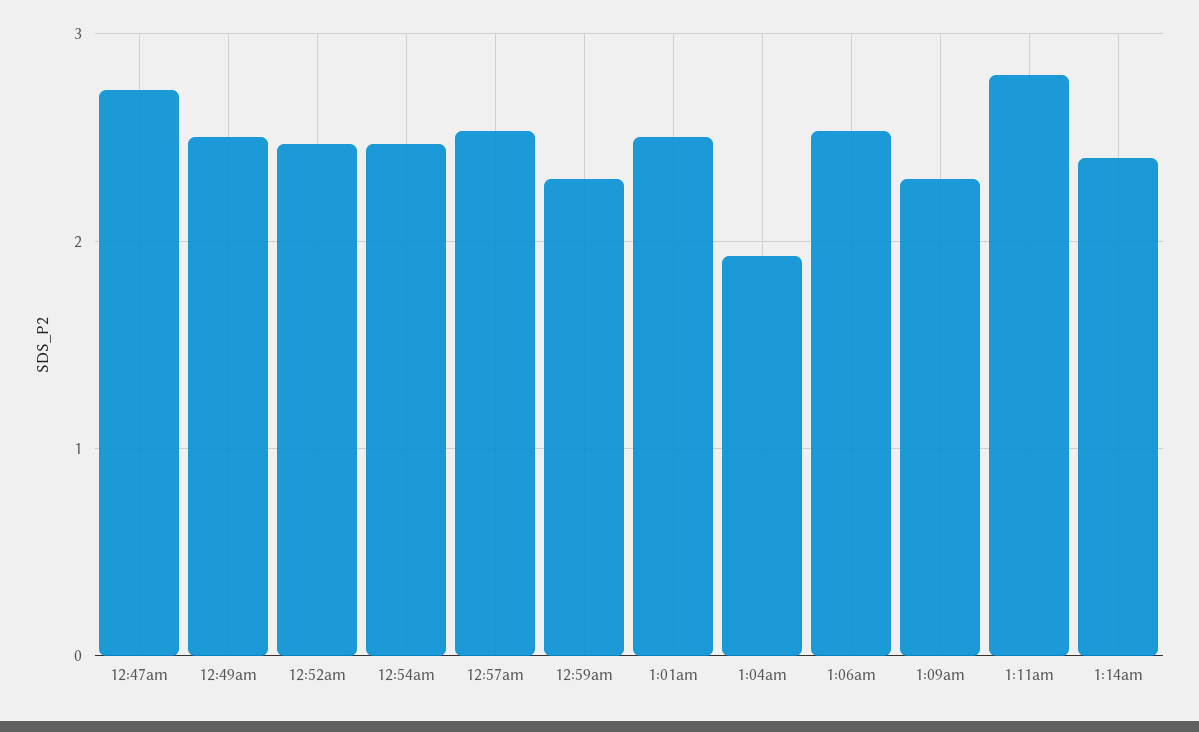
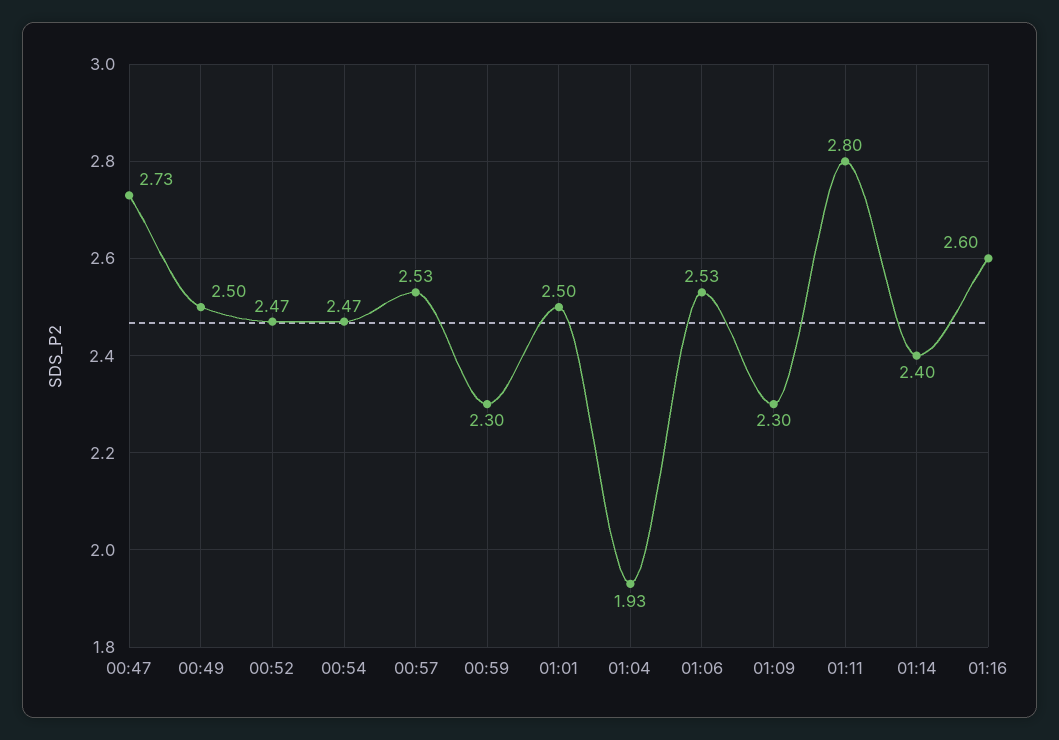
01:16: none -> 2.6

